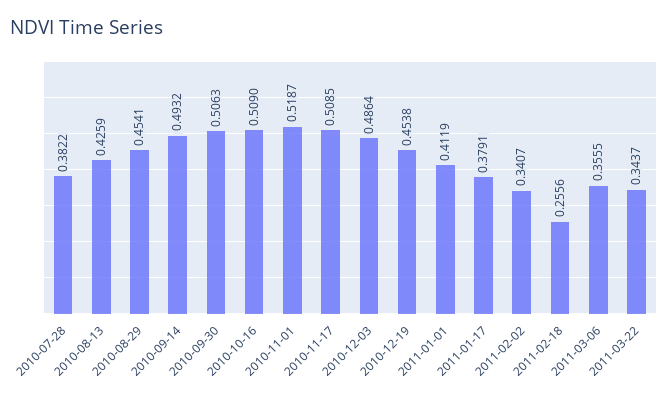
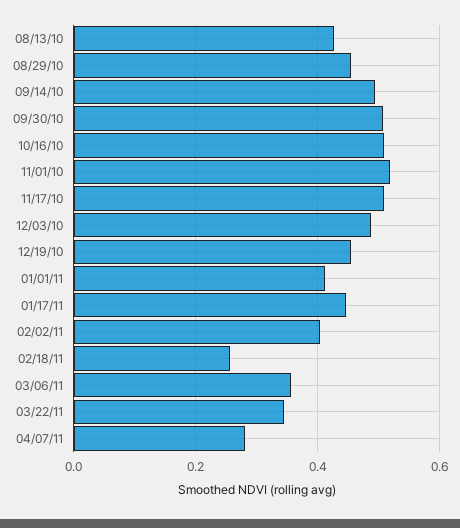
2010-07-28: 0.3822 -> none
2011-01-17: 0.3791 -> 0.44
2011-02-02: 0.3407 -> 0.4
04/07/11: none -> 0.28

